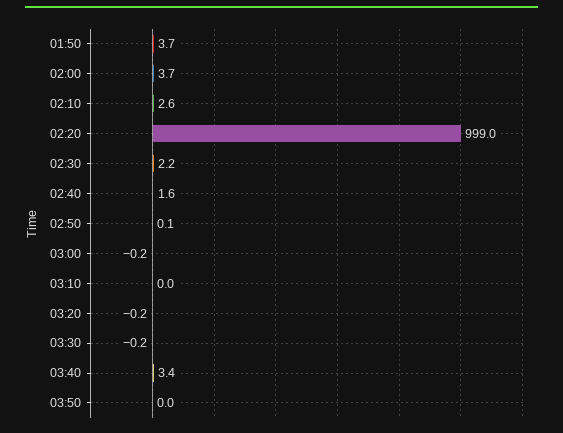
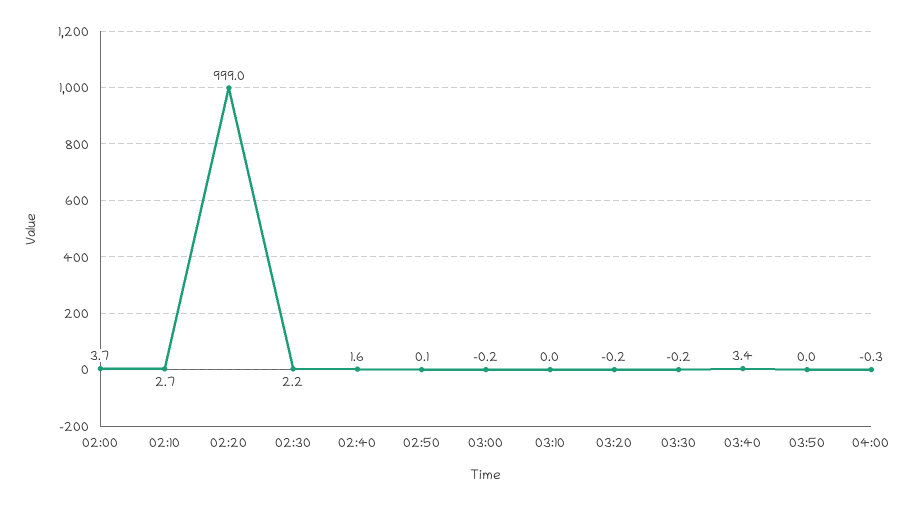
01:50: 3.7 -> none
02:10: 2.6 -> 2.7
04:00: none -> -0.3

